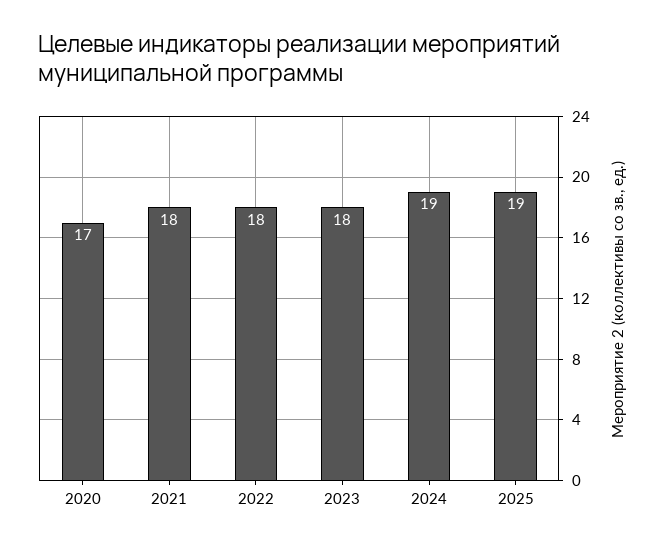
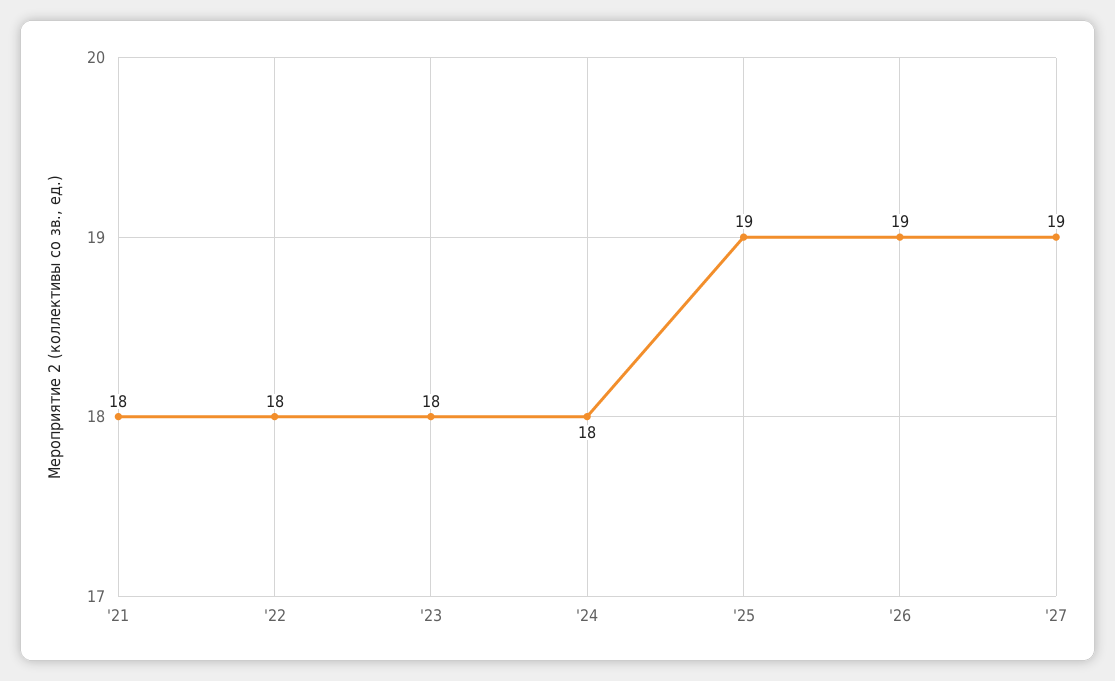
2020: 17 -> none
2024: 19 -> 18
'26: none -> 19
'27: none -> 19

